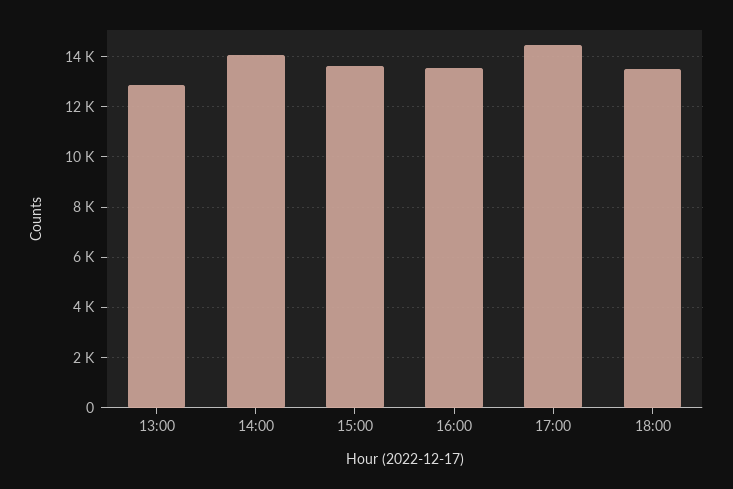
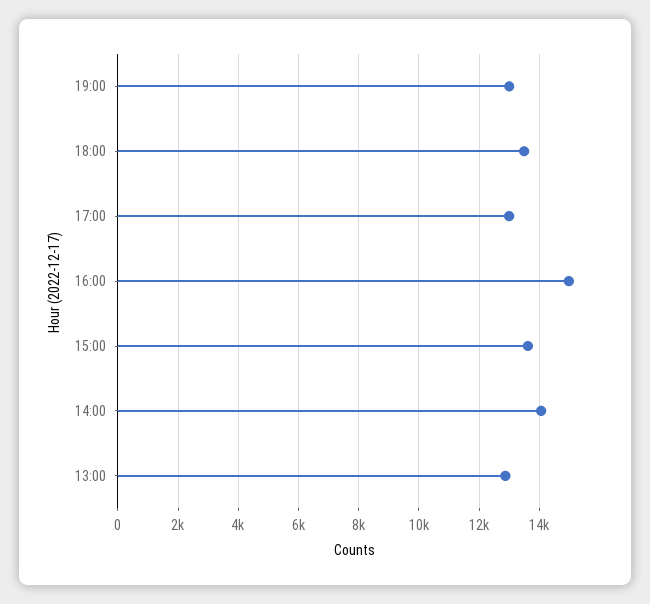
16:00: 13500 -> 15000
17:00: 14500 -> 13000
19:00: none -> 13000

